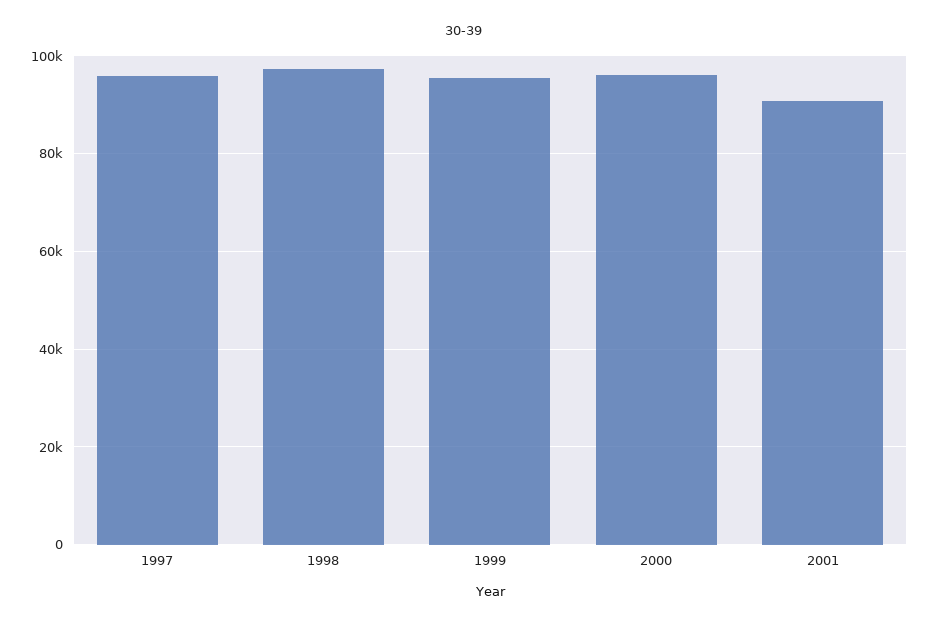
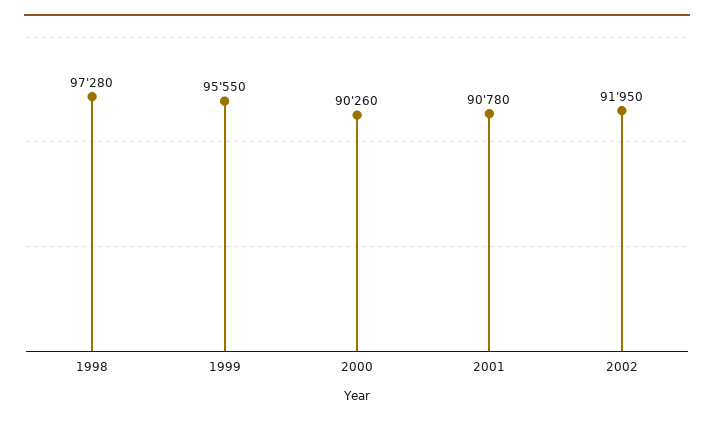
1997: 96000 -> none
2000: 96000 -> 90260
2002: none -> 91950

